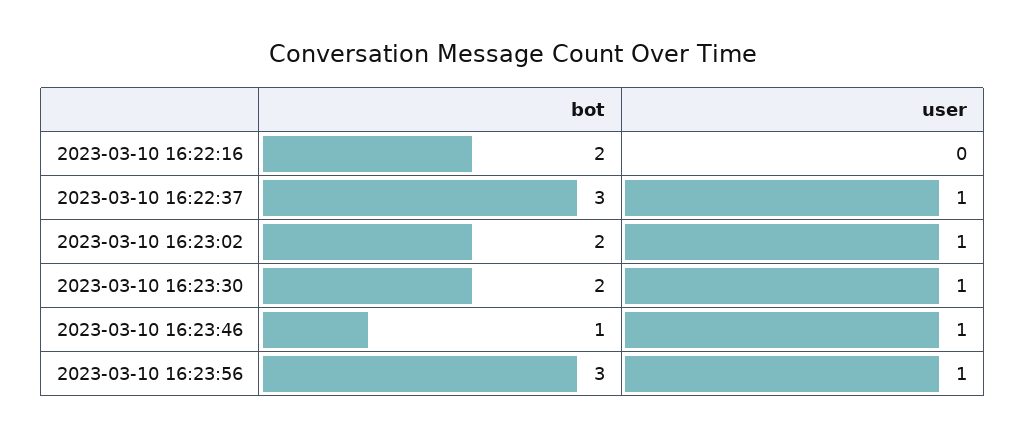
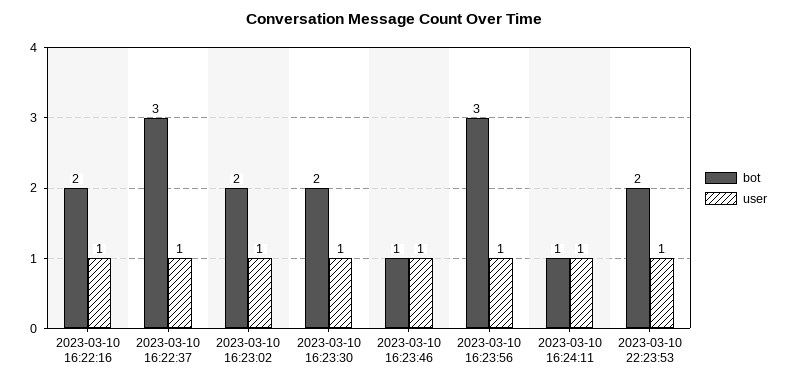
user, 2023-03-10 16:22:16: 0 -> 1
bot, 2023-03-10 16:24:11: none -> 1
user, 2023-03-10 16:24:11: none -> 1
bot, 2023-03-10 22:23:53: none -> 2
user, 2023-03-10 22:23:53: none -> 1

